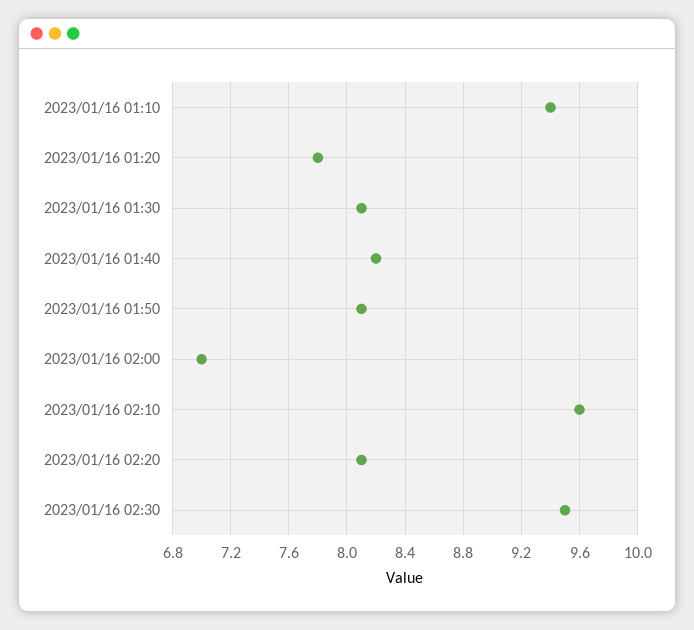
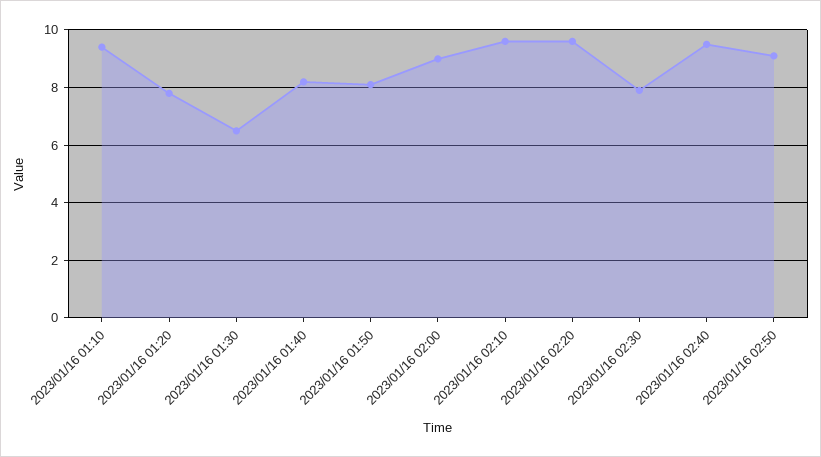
2023/01/16 01:30: 8.1 -> 6.5
2023/01/16 02:00: 7 -> 9
2023/01/16 02:20: 8.1 -> 9.5
2023/01/16 02:30: 9.5 -> 8
2023/01/16 02:40: none -> 9.5
2023/01/16 02:50: none -> 9

